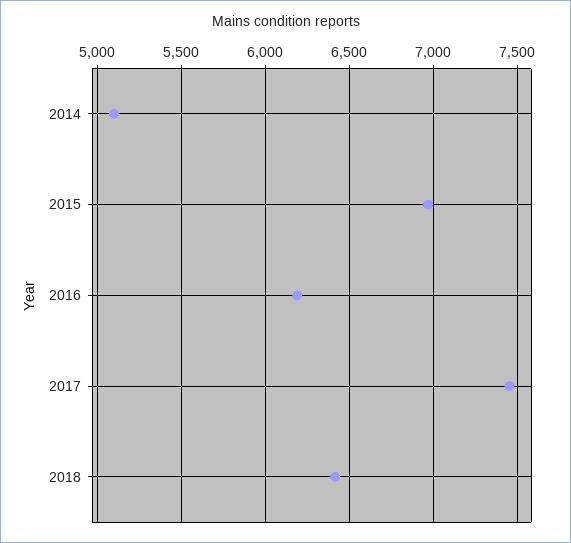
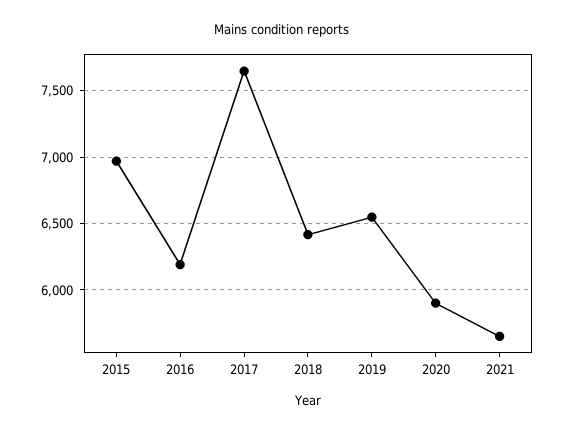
2014: 5100 -> none
2017: 7450 -> 7650
2019: none -> 6550
2020: none -> 5900
2021: none -> 5650

